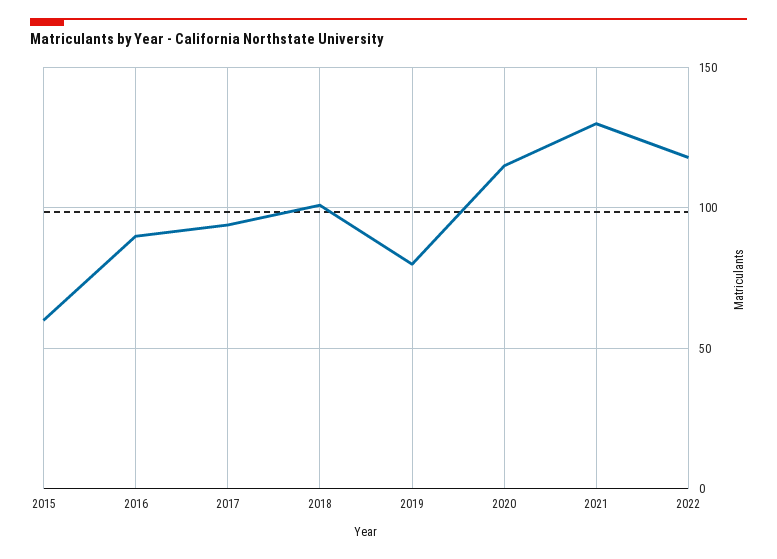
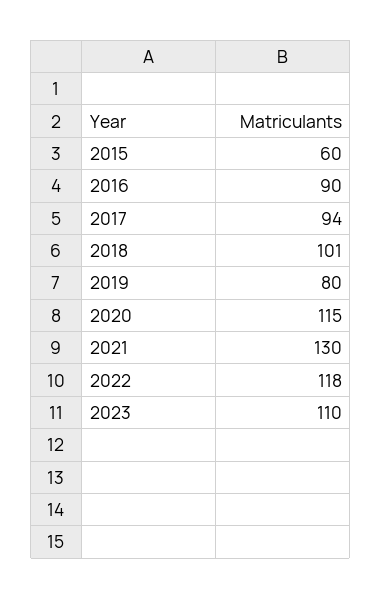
2023: none -> 110

